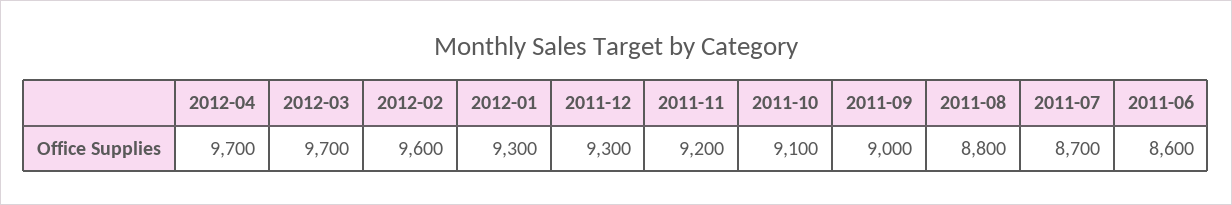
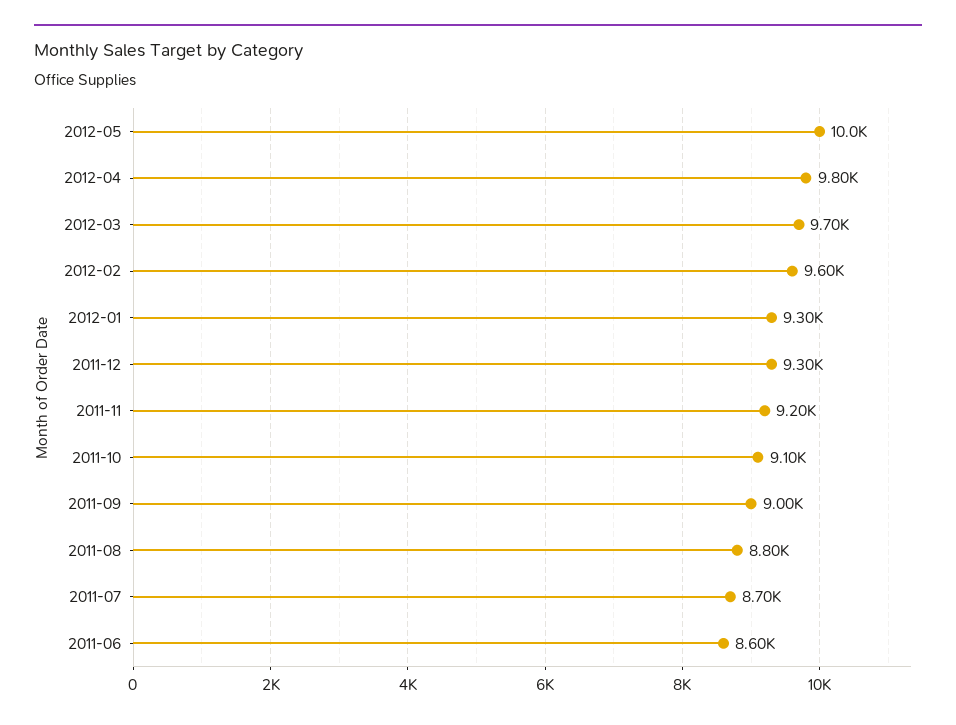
2012-04: 9700 -> 9800
2012-05: none -> 10000

